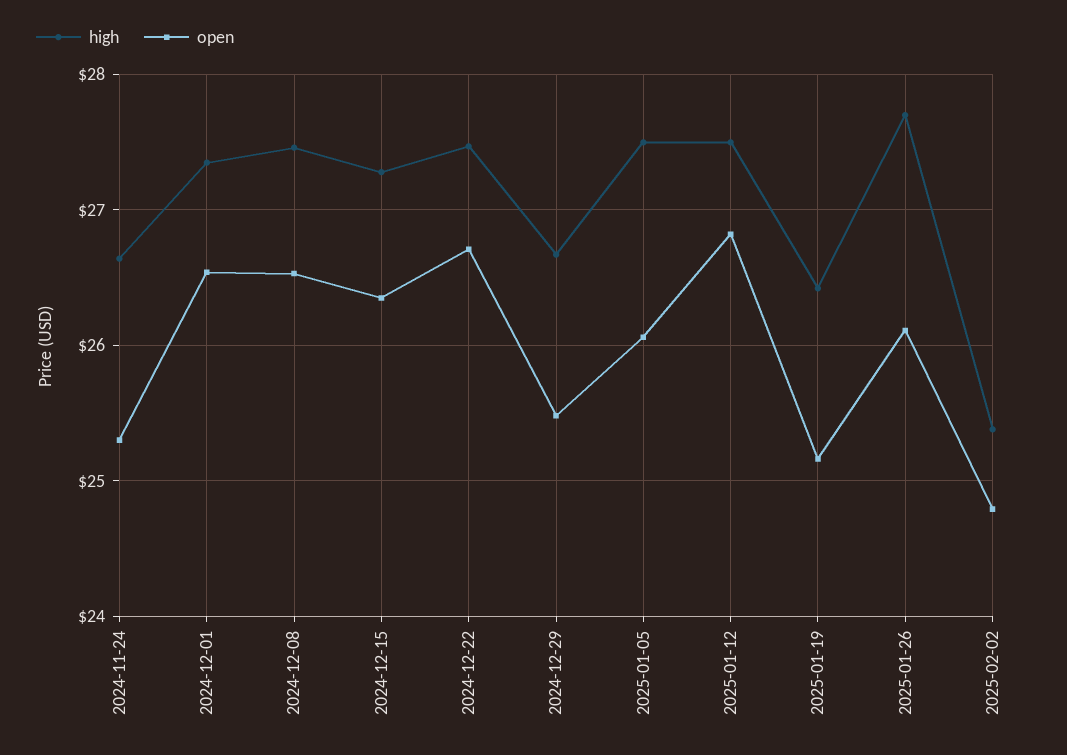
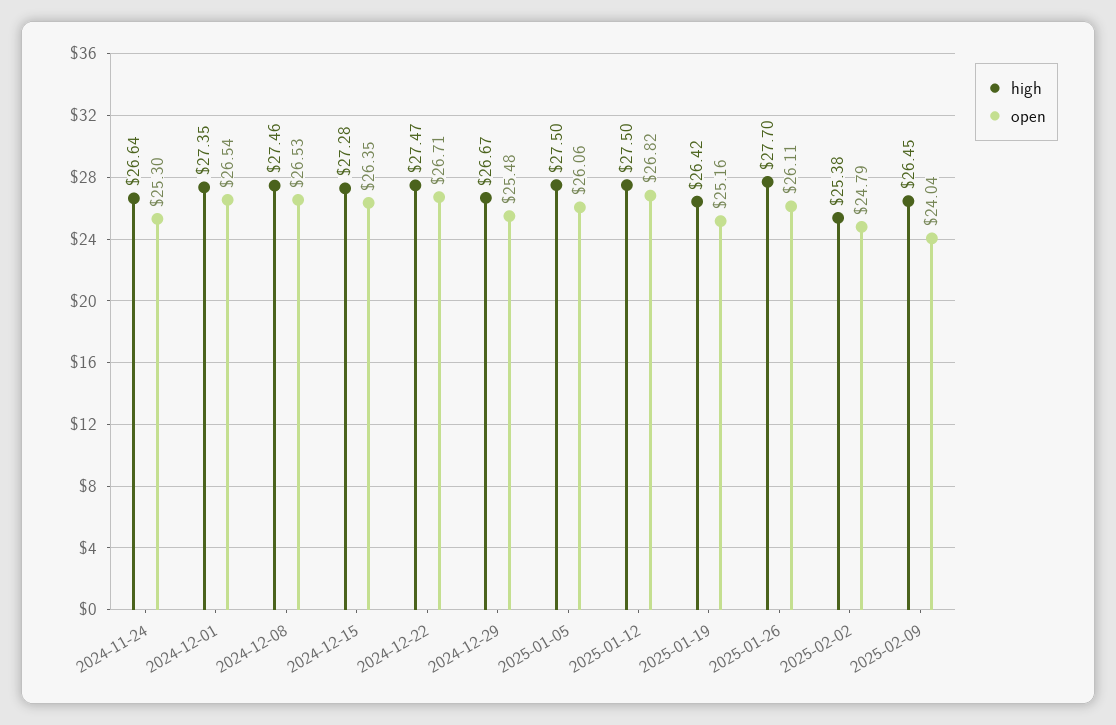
high, 2025-02-09: none -> 26.45
open, 2025-02-09: none -> 24.04

